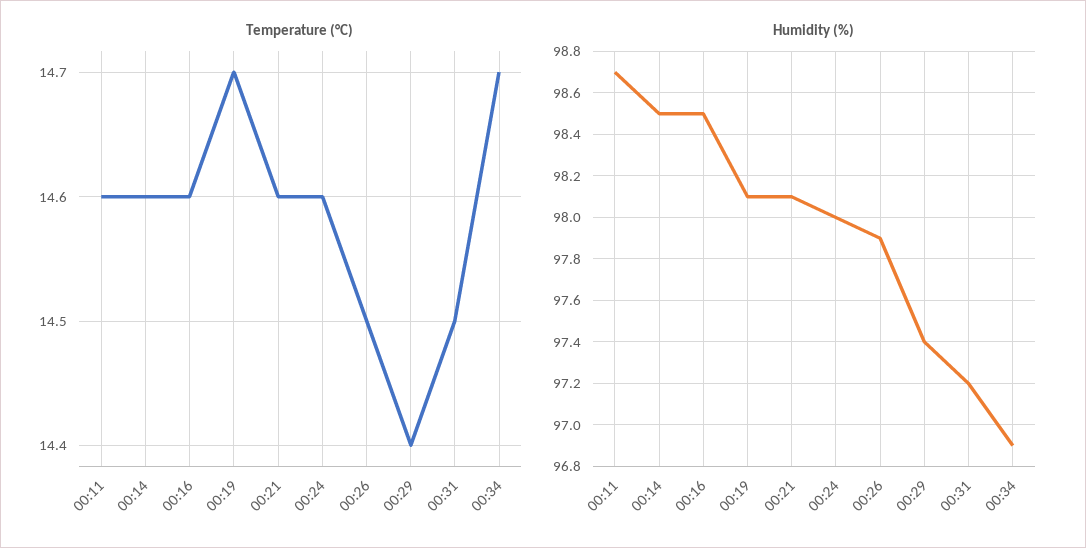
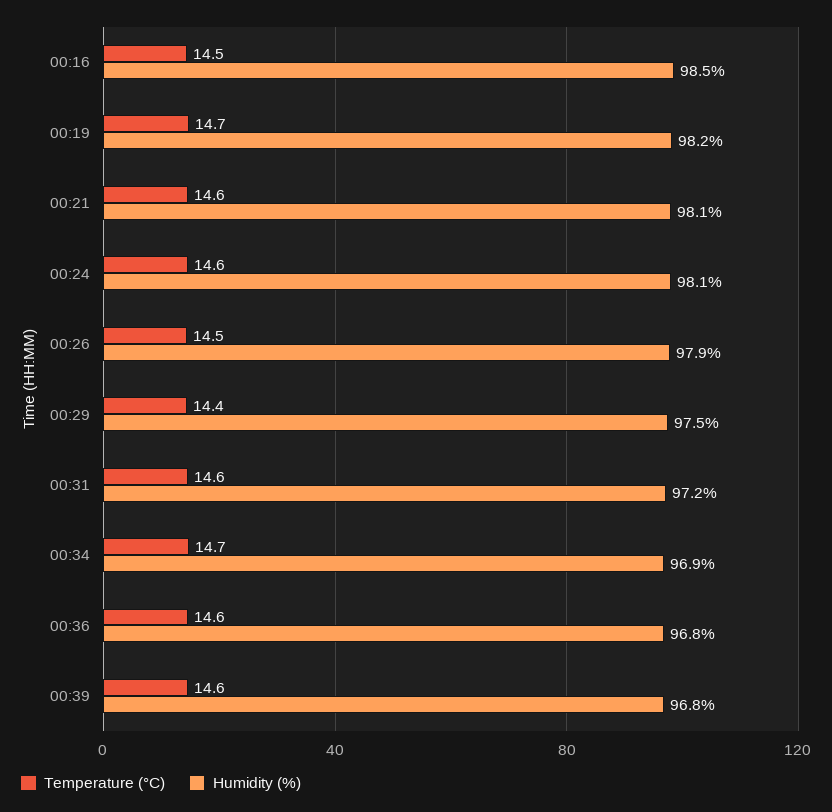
Temperature (°C), 00:11: 14.6 -> none
Temperature (°C), 00:14: 14.6 -> none
Temperature (°C), 00:16: 14.6 -> 14.5
Temperature (°C), 00:31: 14.5 -> 14.6
Humidity (%), 00:11: 98.7 -> none
Humidity (%), 00:14: 98.5 -> none
Humidity (%), 00:19: 98.1 -> 98.2
Humidity (%), 00:24: 98 -> 98.1
Humidity (%), 00:29: 97.4 -> 97.5
Temperature (°C), 00:36: none -> 14.6
Humidity (%), 00:36: none -> 96.8
Temperature (°C), 00:39: none -> 14.6
Humidity (%), 00:39: none -> 96.8

